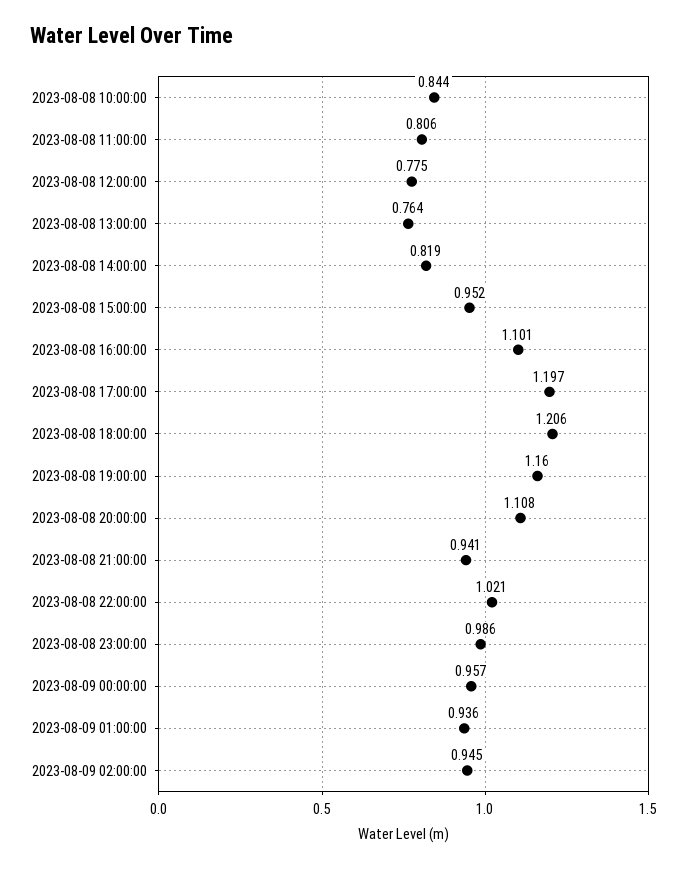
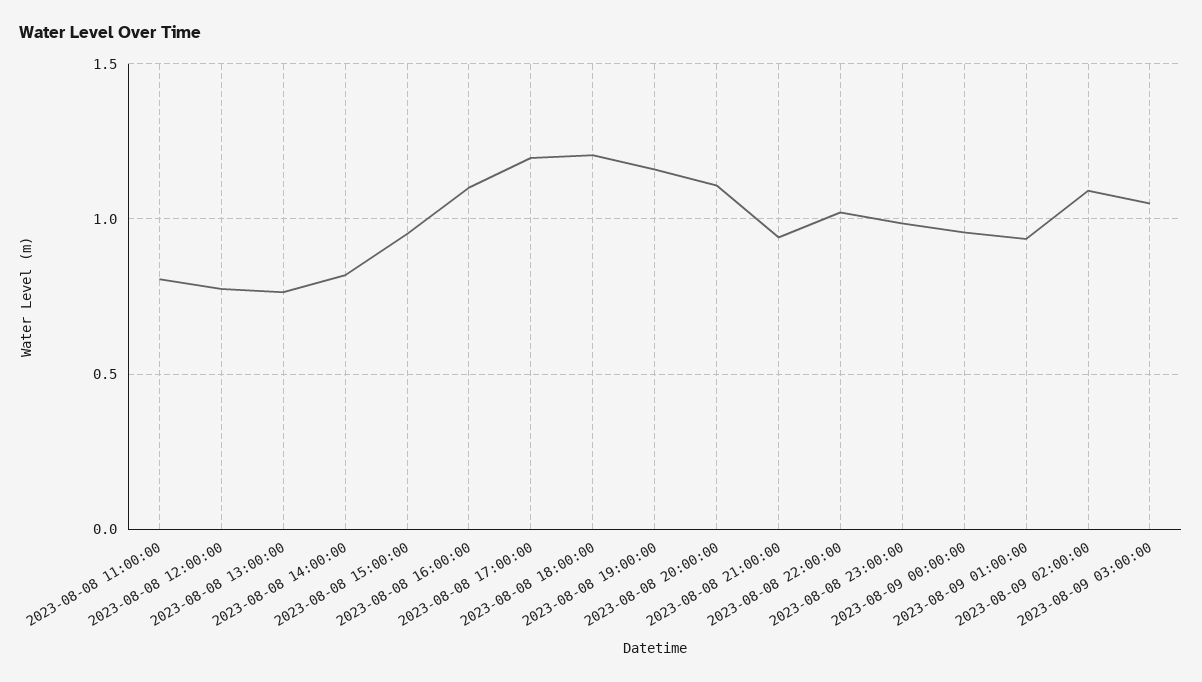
2023-08-08 10:00:00: 0.844 -> none
2023-08-09 02:00:00: 0.945 -> 1.1
2023-08-09 03:00:00: none -> 1.05

